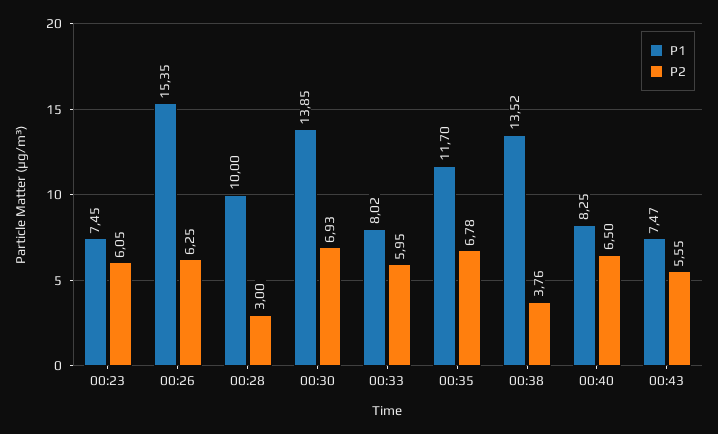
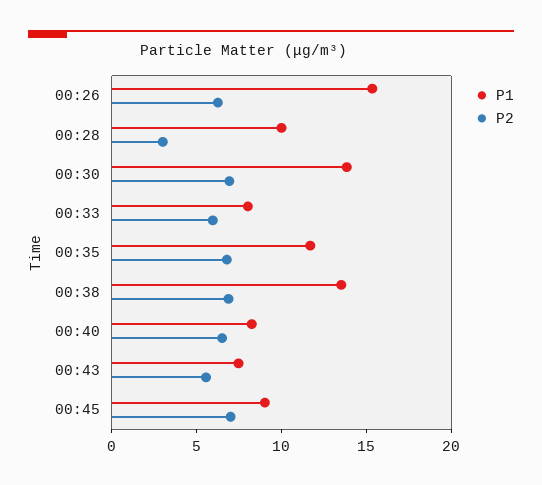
P1, 00:23: 7.45 -> none
P2, 00:23: 6.05 -> none
P2, 00:38: 3.76 -> 7
P1, 00:45: none -> 9
P2, 00:45: none -> 7

